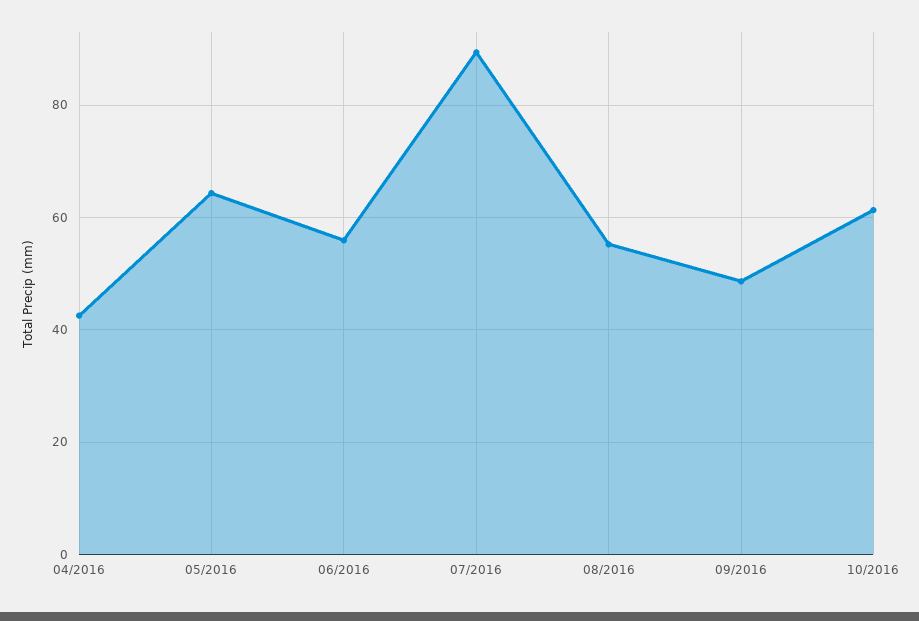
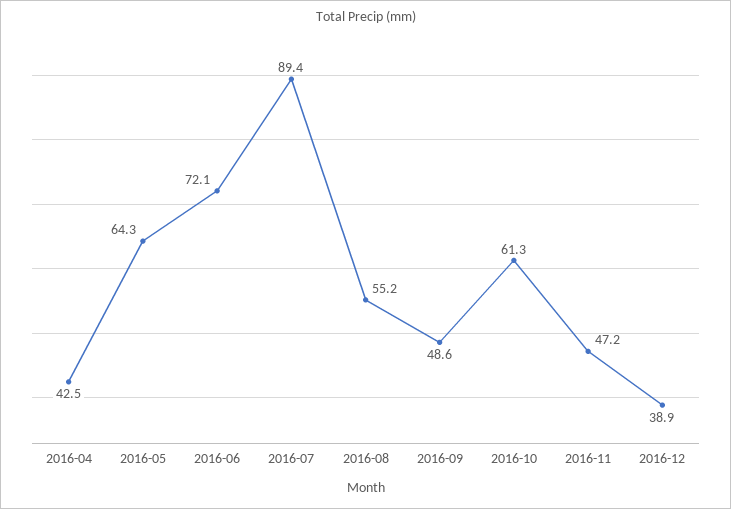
06/2016: 56 -> 72.1
2016-11: none -> 47.2
2016-12: none -> 38.9

